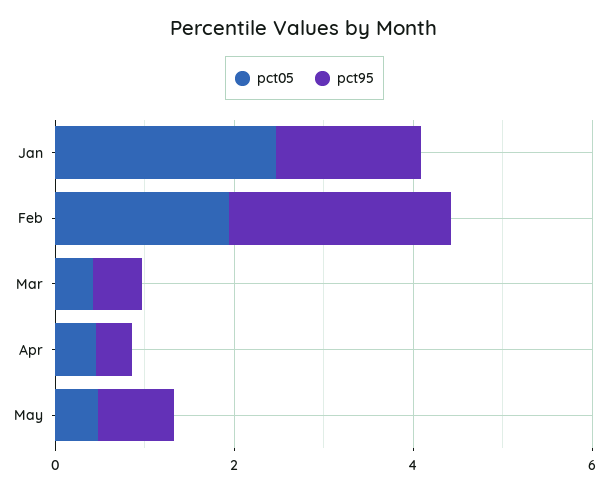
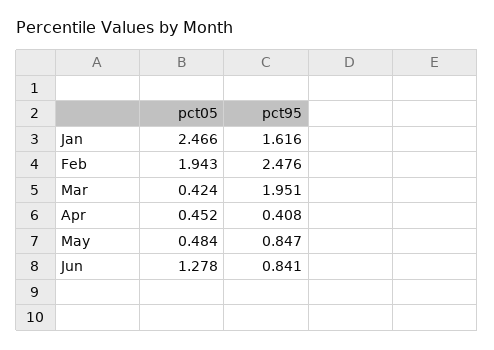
pct95, Mar: 0.5 -> 1.951
pct05, Jun: none -> 1.278
pct95, Jun: none -> 0.841

